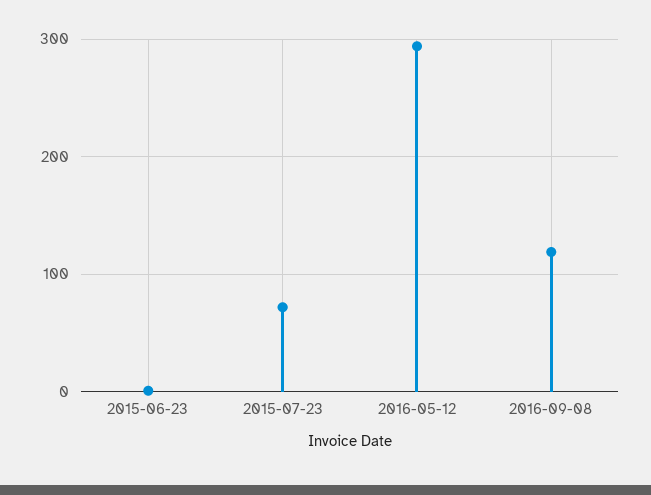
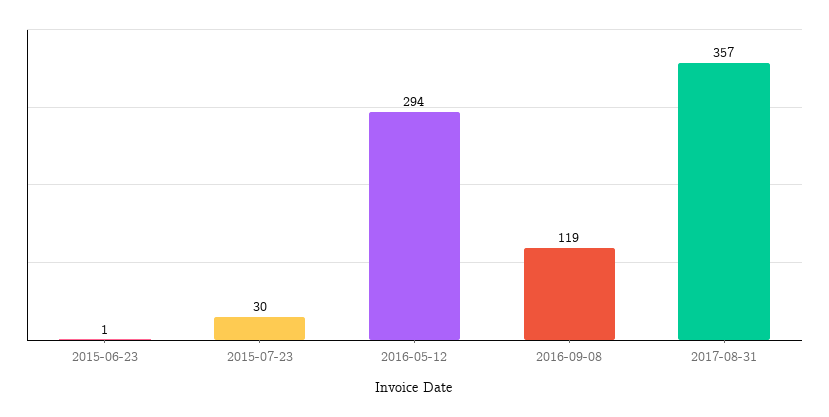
2015-07-23: 70 -> 30
2017-08-31: none -> 357

